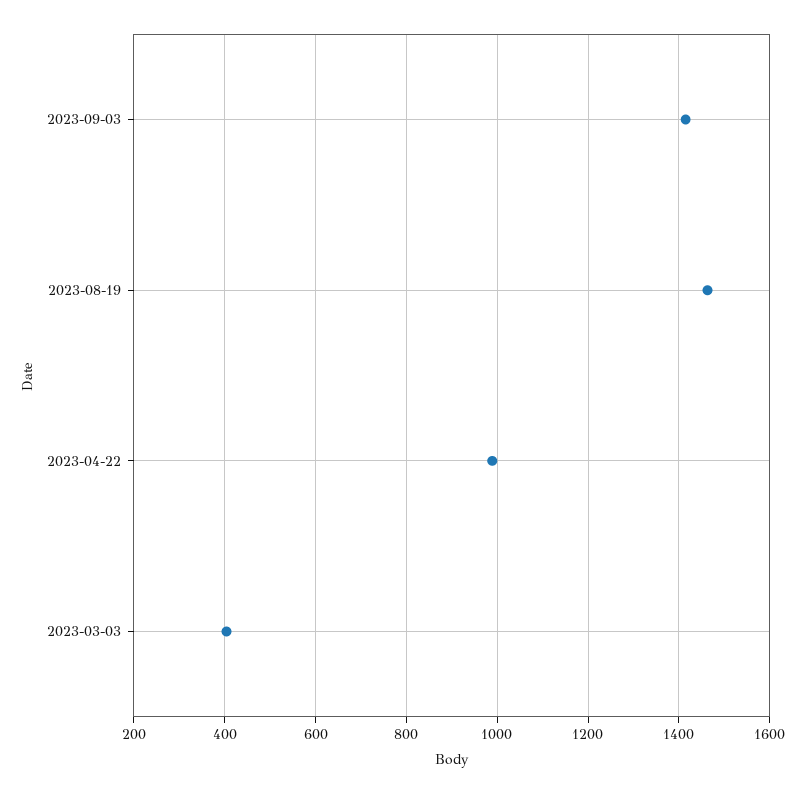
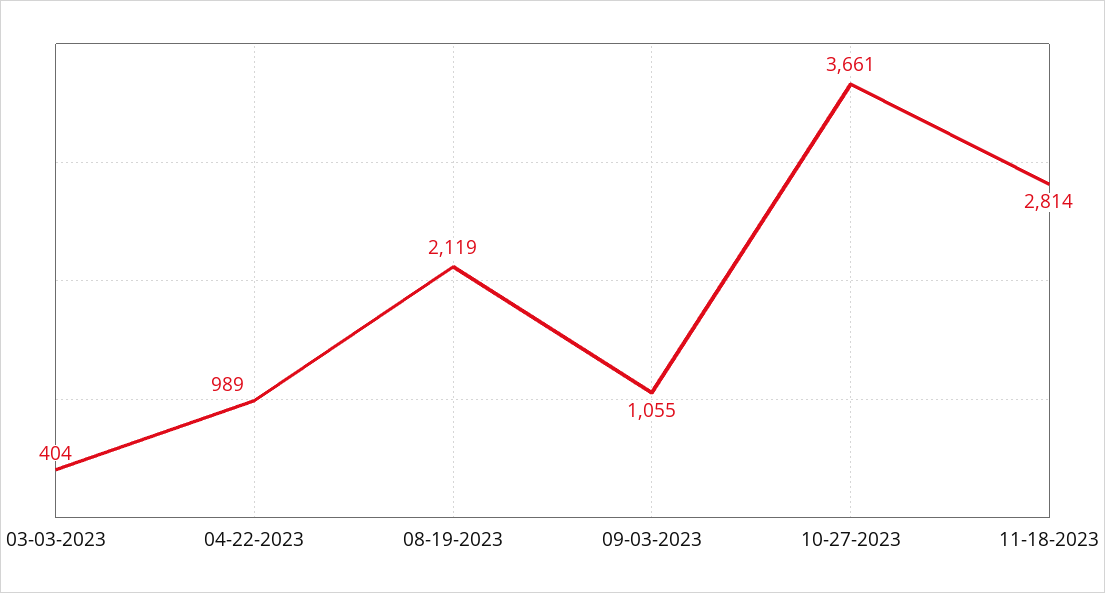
2023-09-03: 1420 -> 1055
2023-08-19: 1460 -> 2119
10-27-2023: none -> 3661
11-18-2023: none -> 2814

